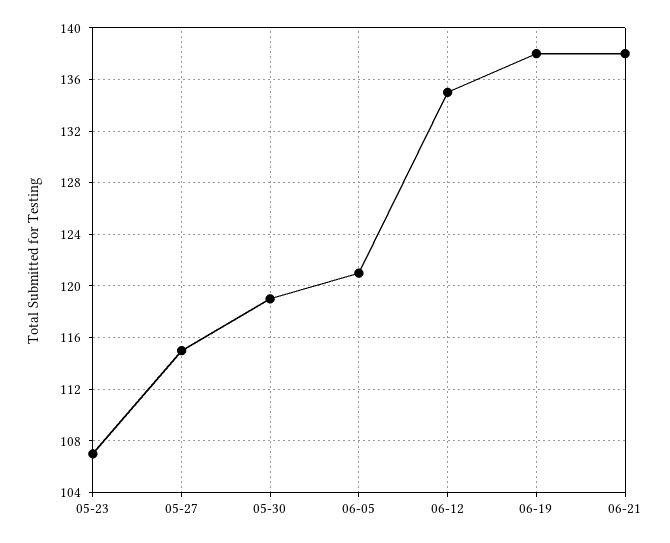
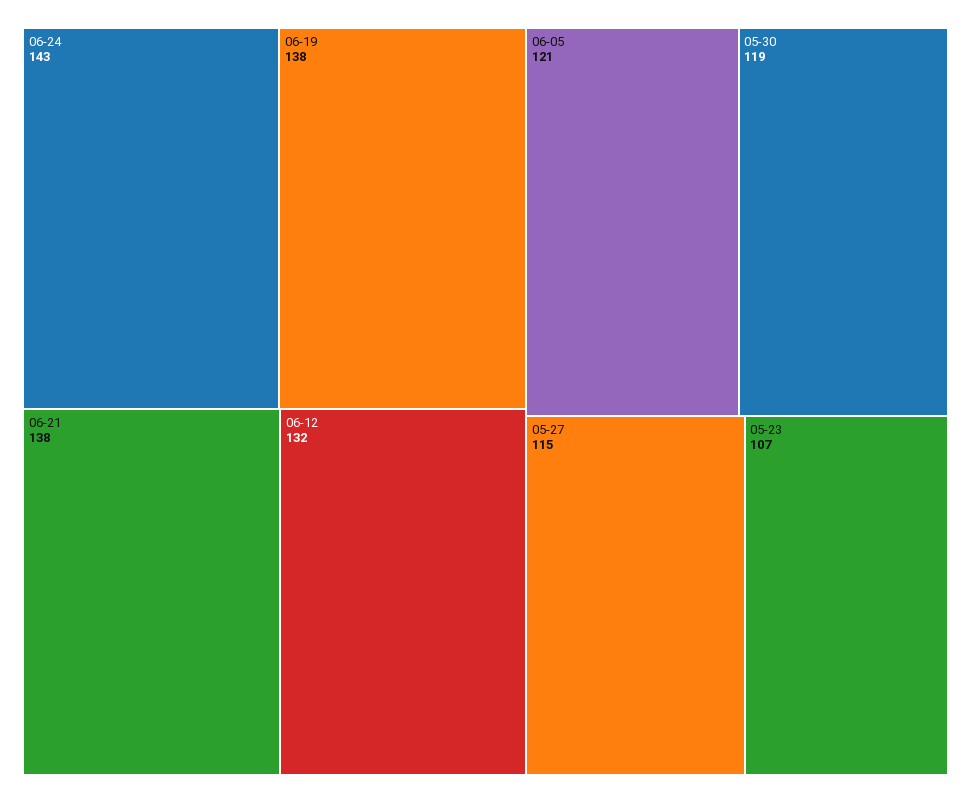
06-12: 135 -> 132
06-24: none -> 143

